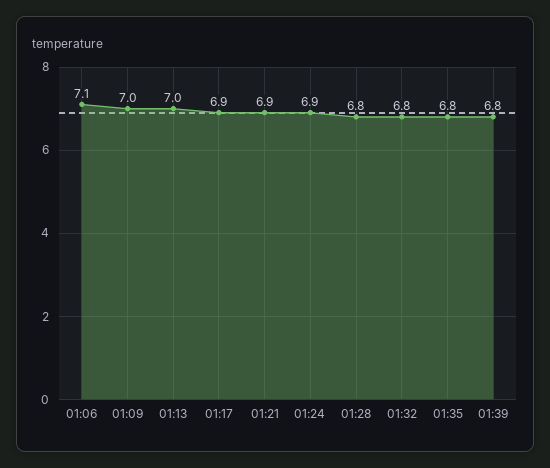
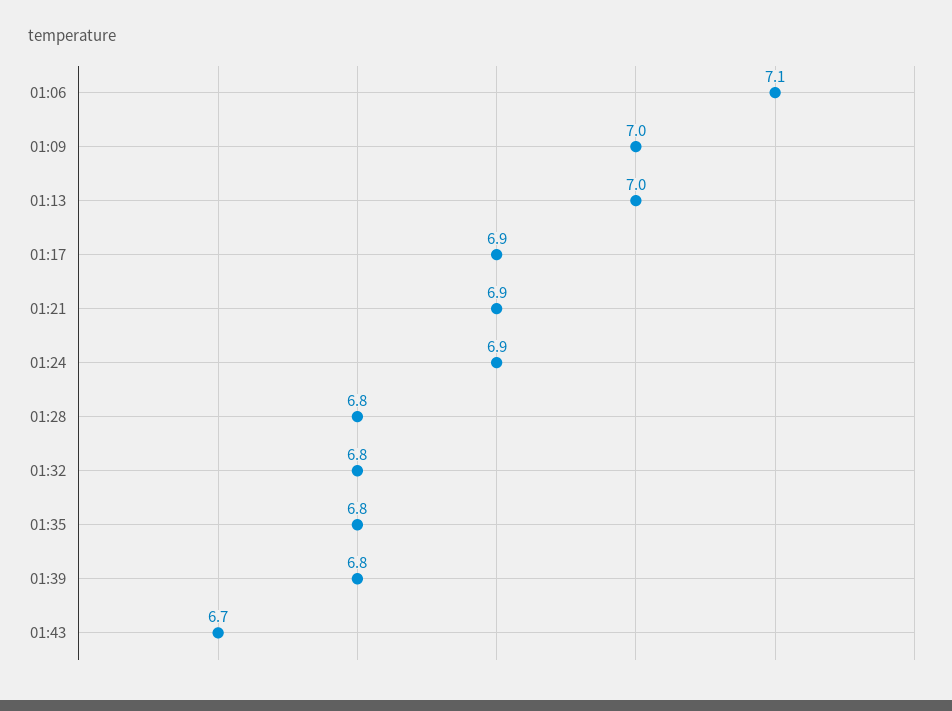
01:43: none -> 6.7

